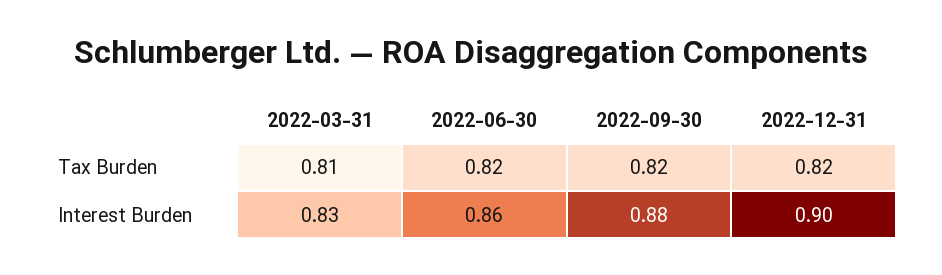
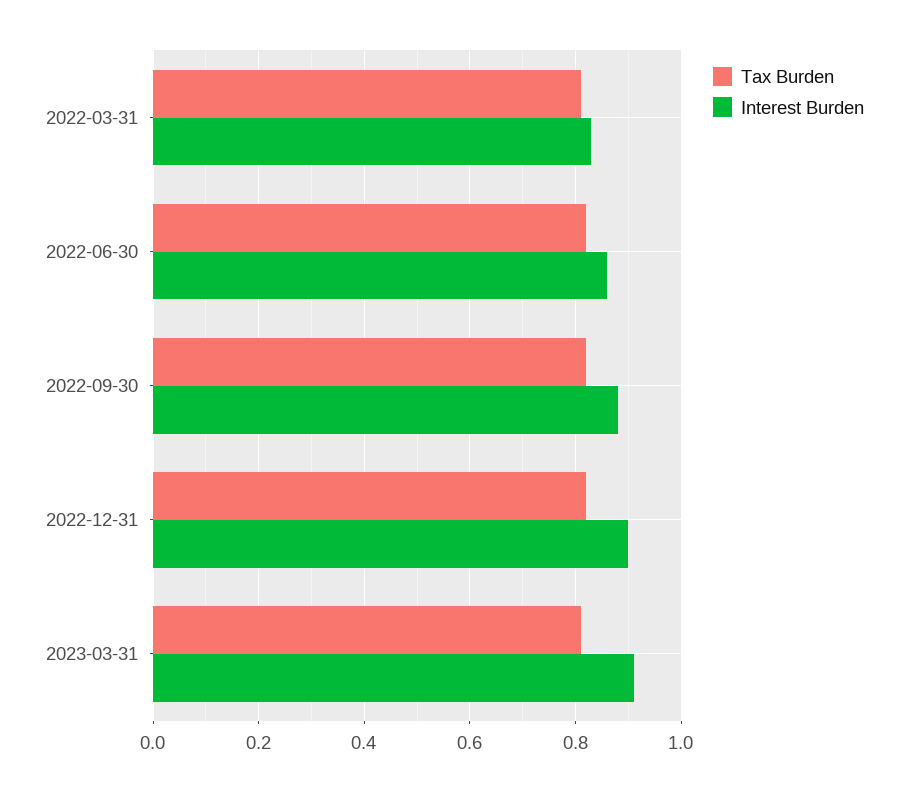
Tax Burden, 2023-03-31: none -> 0.8
Interest Burden, 2023-03-31: none -> 0.9

